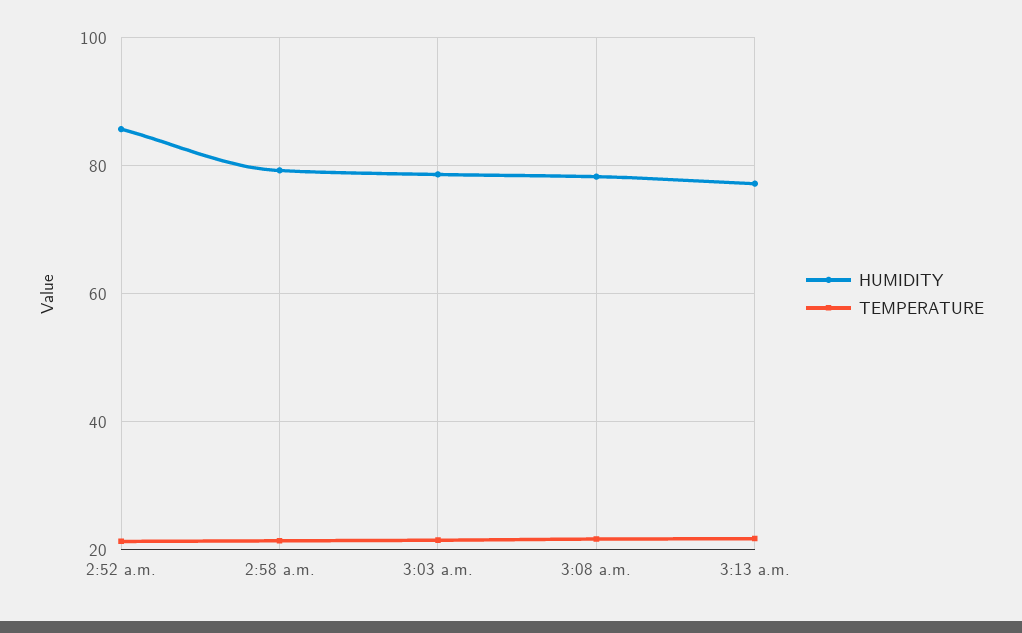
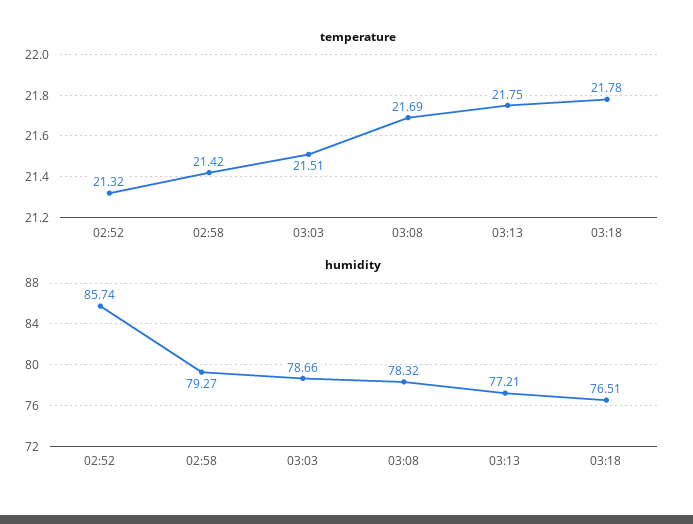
TEMPERATURE, 03:18: none -> 21.78
HUMIDITY, 03:18: none -> 76.51

